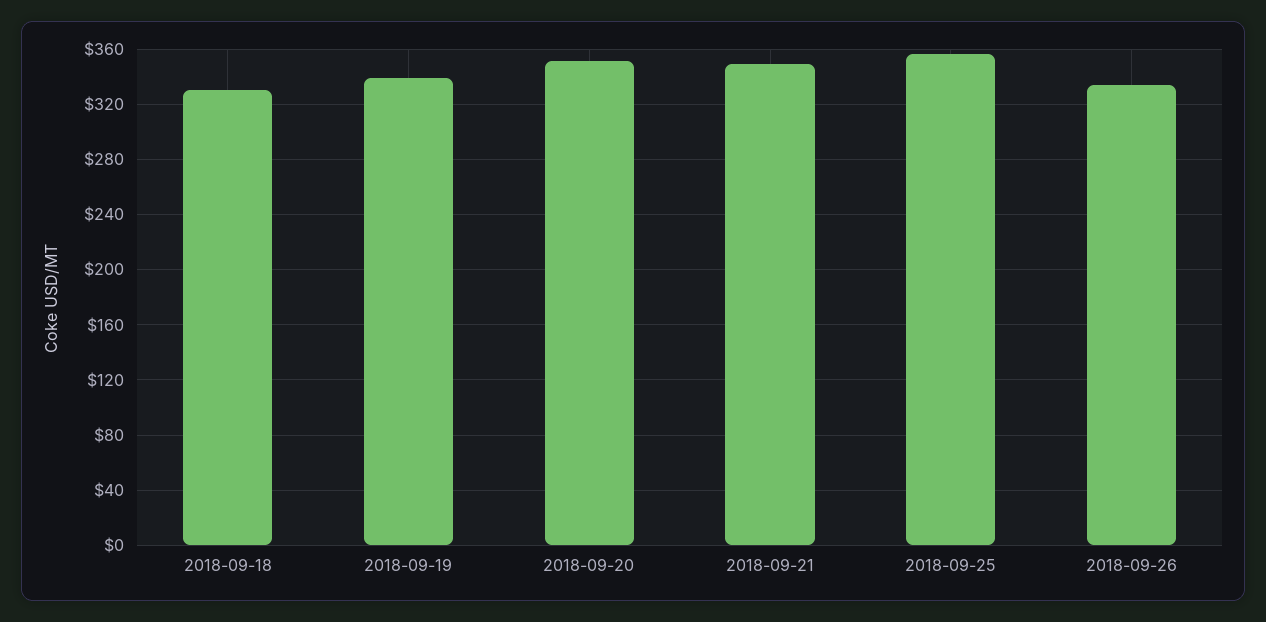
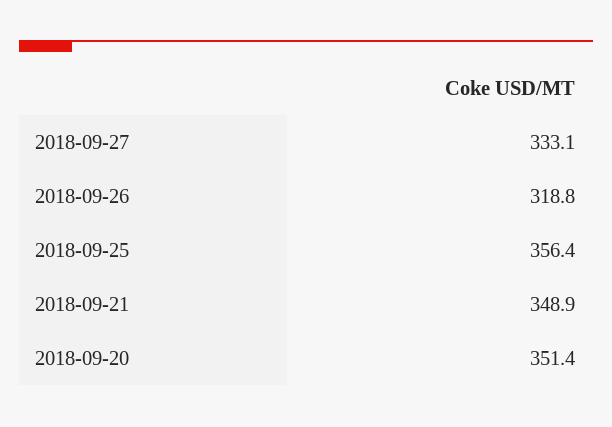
2018-09-18: 330 -> none
2018-09-19: 340 -> none
2018-09-26: 335 -> 318.8
2018-09-27: none -> 333.1

